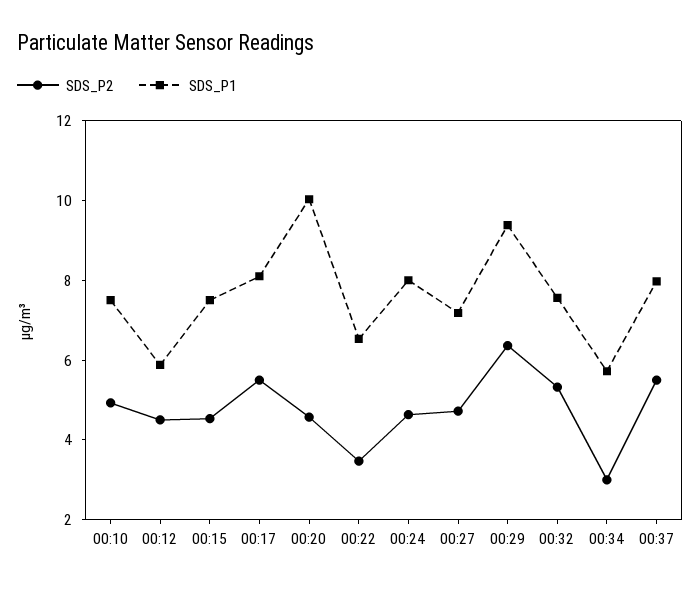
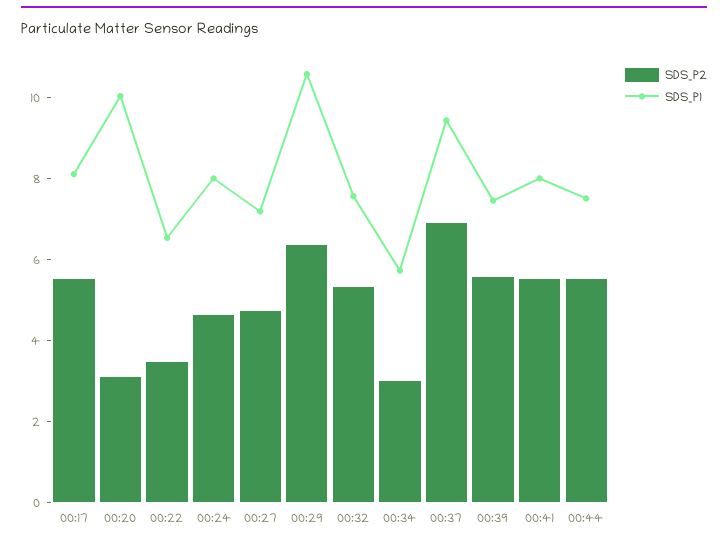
SDS_P2, 00:10: 5 -> none
SDS_P1, 00:10: 7.5 -> none
SDS_P2, 00:12: 4.5 -> none
SDS_P1, 00:12: 6 -> none
SDS_P2, 00:15: 4.5 -> none
SDS_P1, 00:15: 7.5 -> none
SDS_P2, 00:20: 4.5 -> 3
SDS_P1, 00:29: 9.5 -> 10.5
SDS_P2, 00:37: 5.5 -> 7
SDS_P1, 00:37: 8 -> 9.5
SDS_P2, 00:39: none -> 5.5
SDS_P1, 00:39: none -> 7.5
SDS_P2, 00:41: none -> 5.5
SDS_P1, 00:41: none -> 8
SDS_P2, 00:44: none -> 5.5
SDS_P1, 00:44: none -> 7.5

